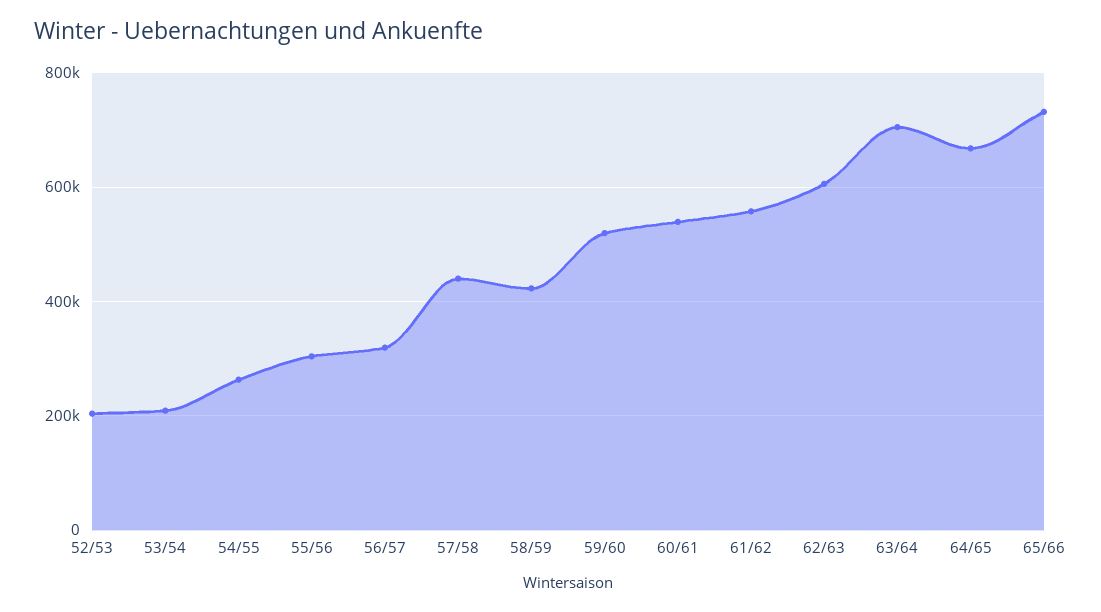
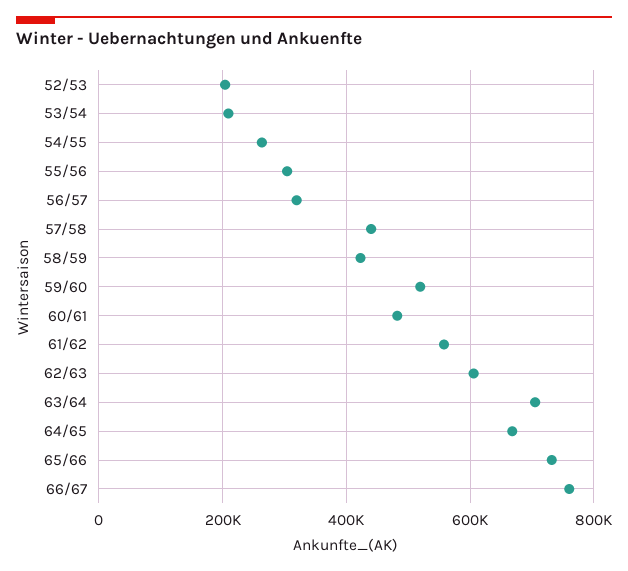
60/61: 540000 -> 480000
66/67: none -> 760000

